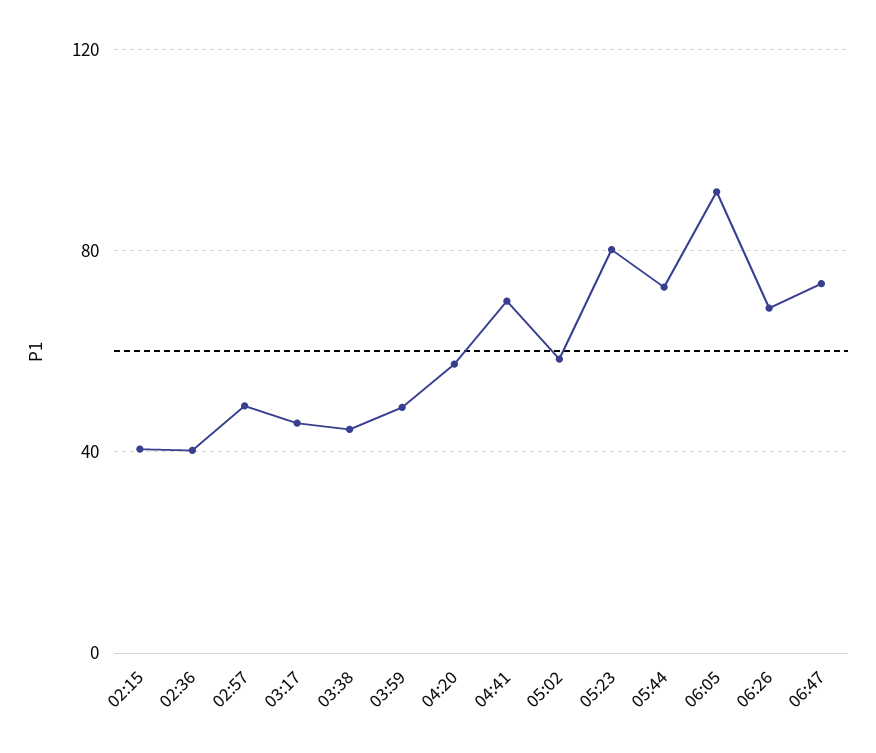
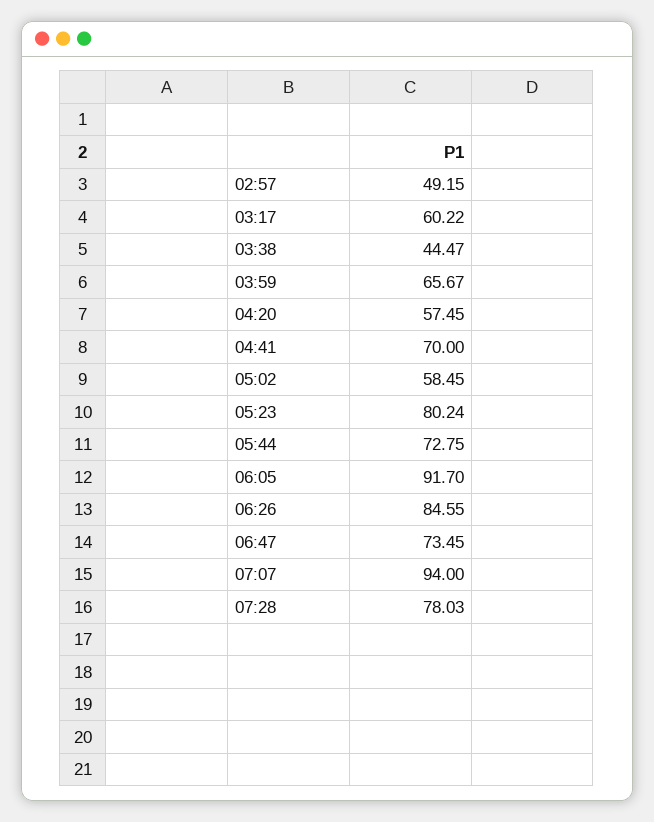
02:15: 40 -> none
02:36: 40 -> none
03:17: 45 -> 60.22
03:59: 50 -> 65.67
06:26: 70 -> 84.55
07:07: none -> 94
07:28: none -> 78.03

